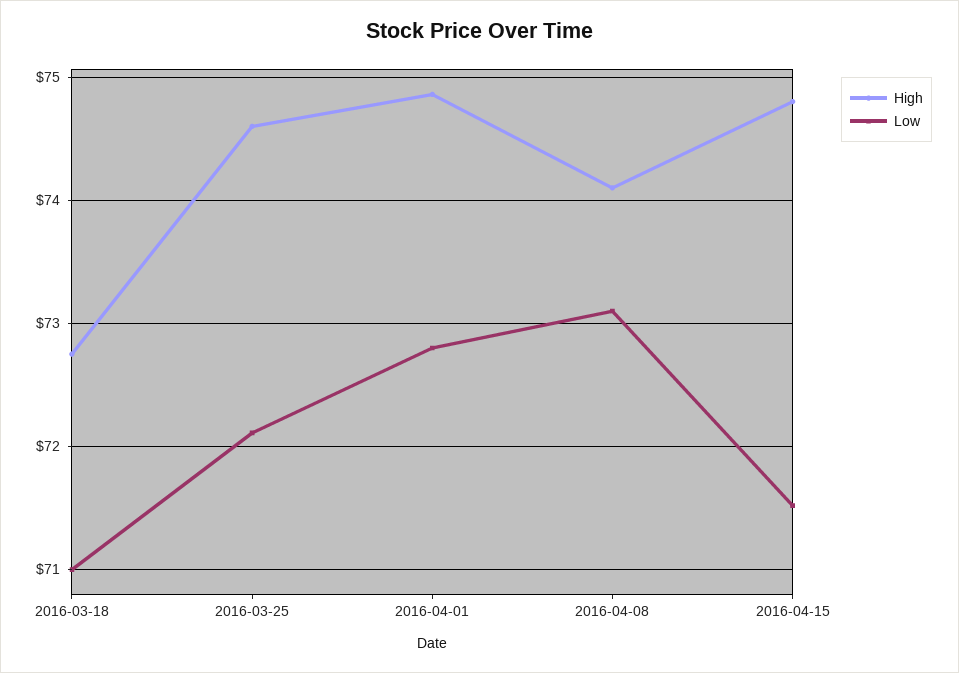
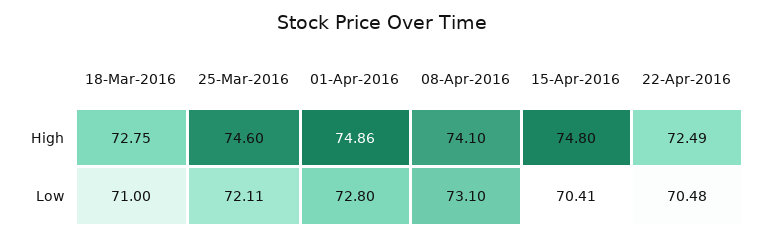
Low, 2016-04-15: 71.5 -> 70.41
High, 22-Apr-2016: none -> 72.49
Low, 22-Apr-2016: none -> 70.48

